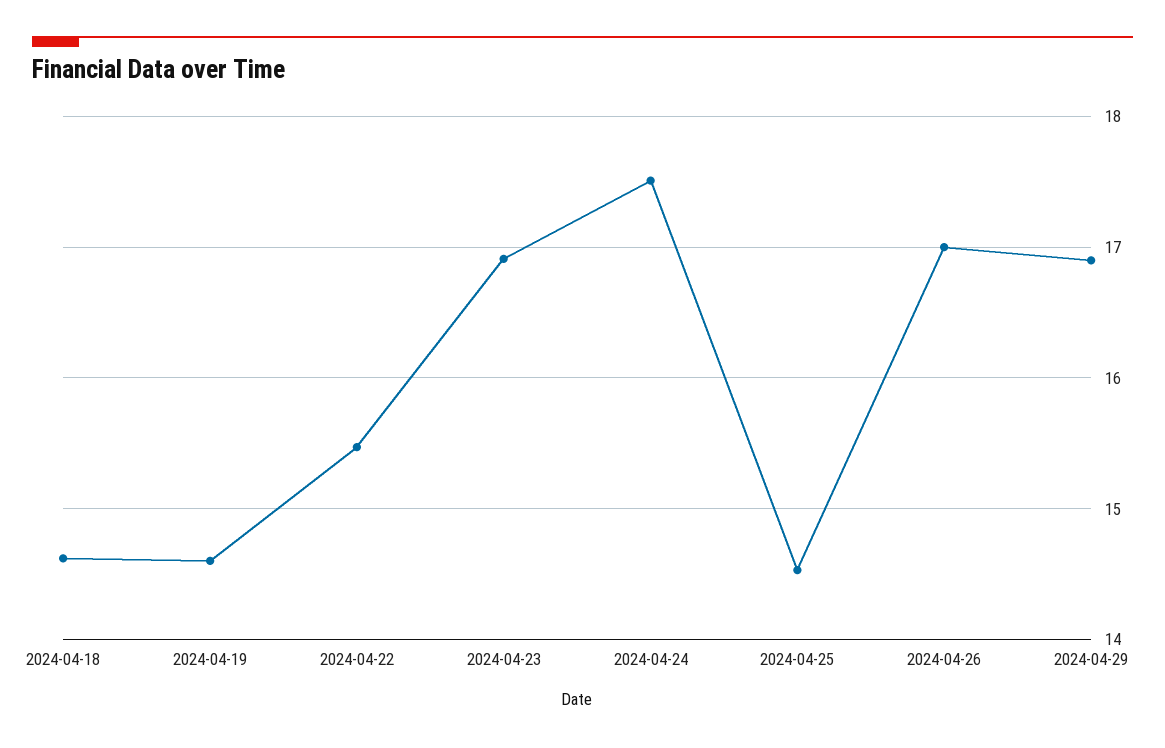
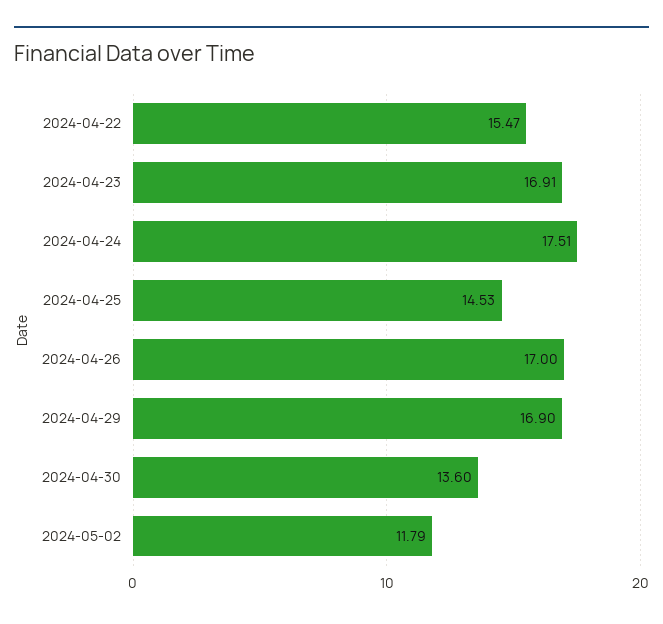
2024-04-18: 14.6 -> none
2024-04-19: 14.6 -> none
2024-04-30: none -> 13.6
2024-05-02: none -> 11.79

